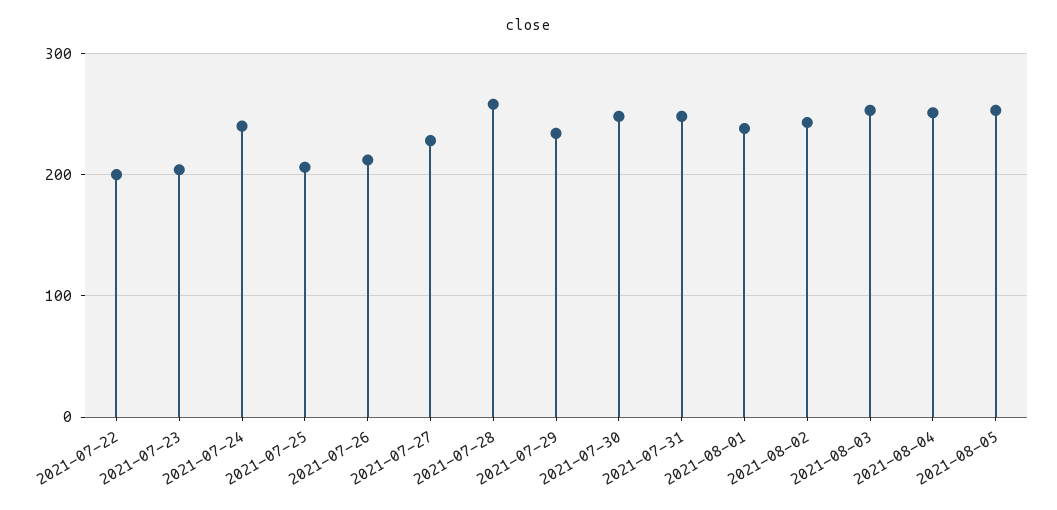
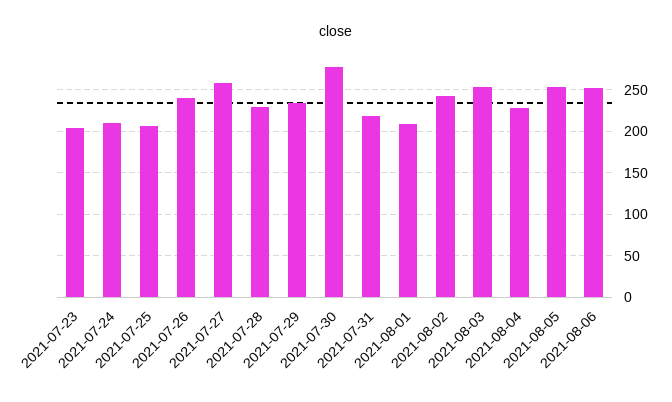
2021-07-22: 200 -> none
2021-07-24: 240 -> 210
2021-07-26: 210 -> 240
2021-07-27: 230 -> 260
2021-07-28: 260 -> 230
2021-07-30: 250 -> 280
2021-07-31: 250 -> 220
2021-08-01: 240 -> 210
2021-08-04: 250 -> 230
2021-08-06: none -> 250

